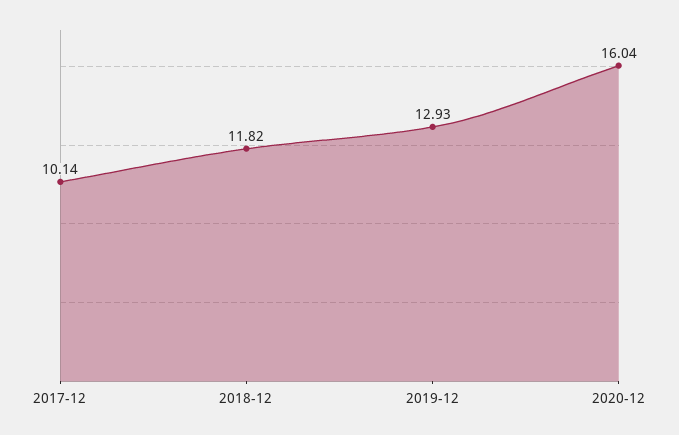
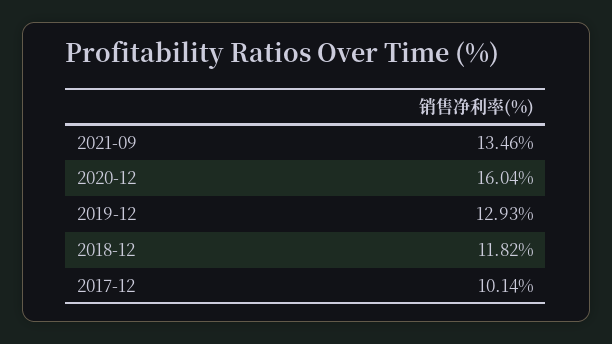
2021-09: none -> 13.46

